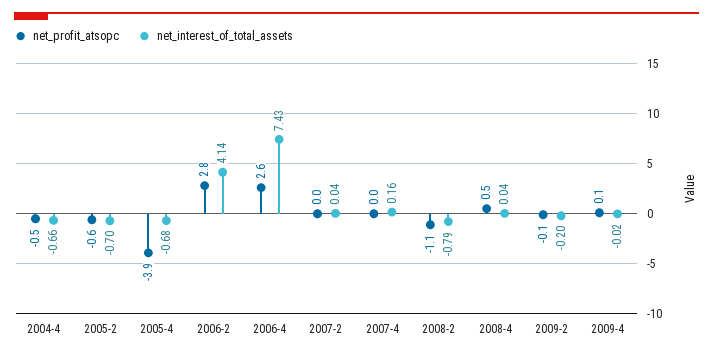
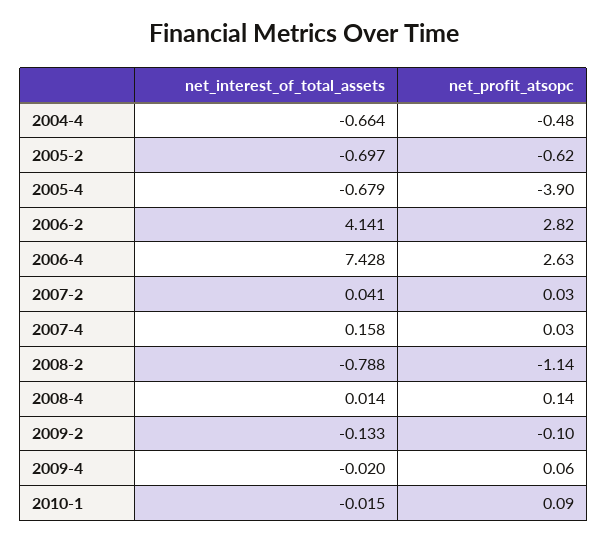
net_profit_atsopc, 2008-4: 0.5 -> 0.14
net_interest_of_total_assets, 2008-4: 0.04 -> 0.014
net_interest_of_total_assets, 2009-2: -0.2 -> -0.133
net_interest_of_total_assets, 2010-1: none -> -0.015
net_profit_atsopc, 2010-1: none -> 0.09

